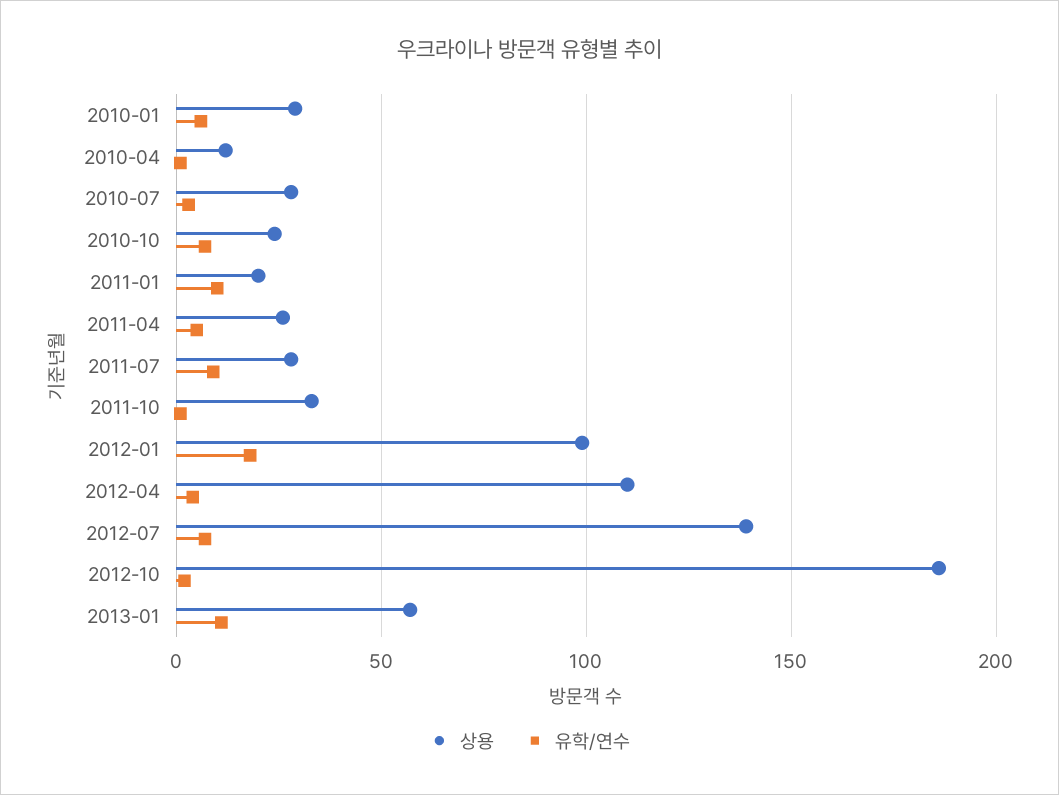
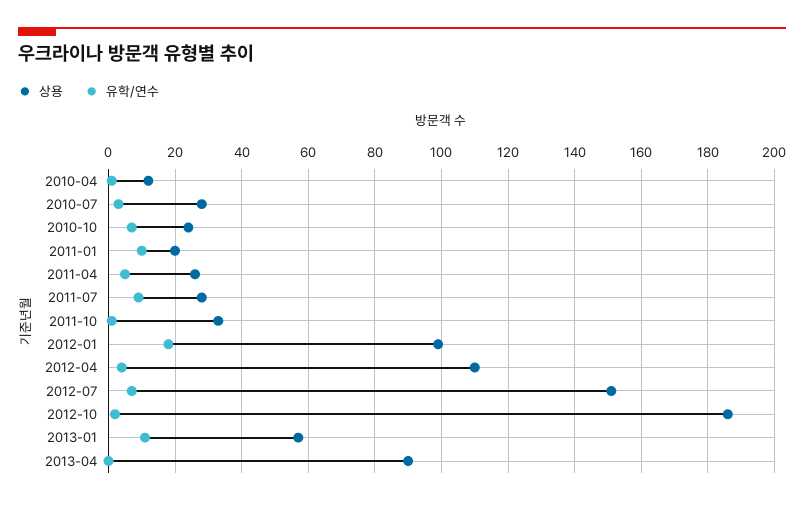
상용, 2010-01: 30 -> none
유학/연수, 2010-01: 5 -> none
상용, 2012-07: 140 -> 150
상용, 2013-04: none -> 90
유학/연수, 2013-04: none -> 0

